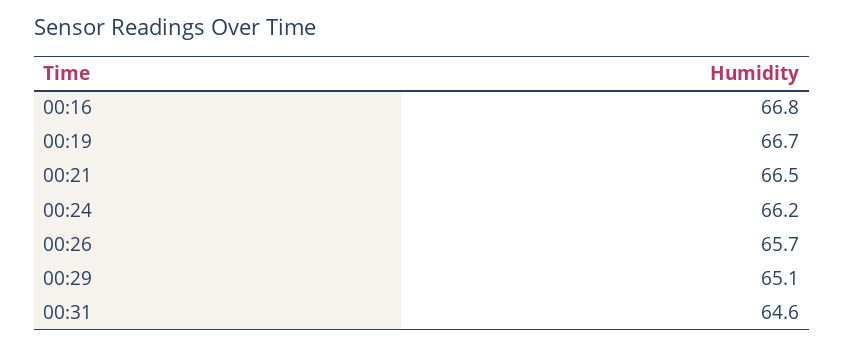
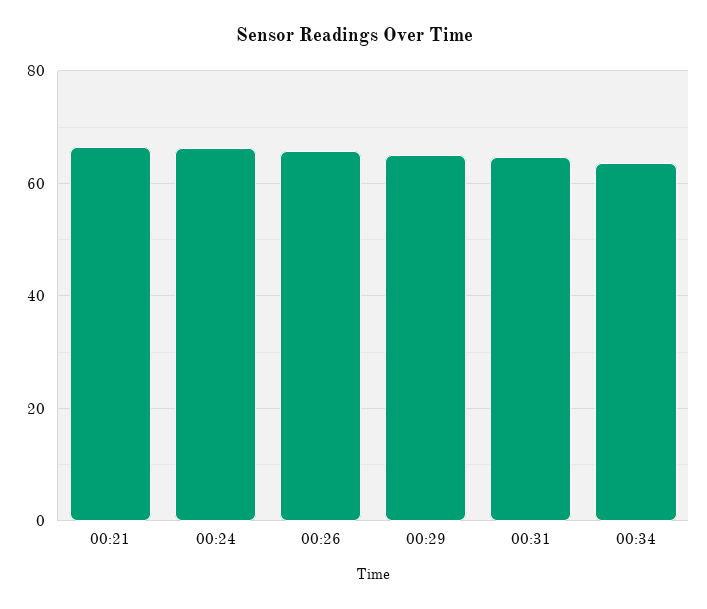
00:16: 66.8 -> none
00:19: 66.7 -> none
00:34: none -> 64

